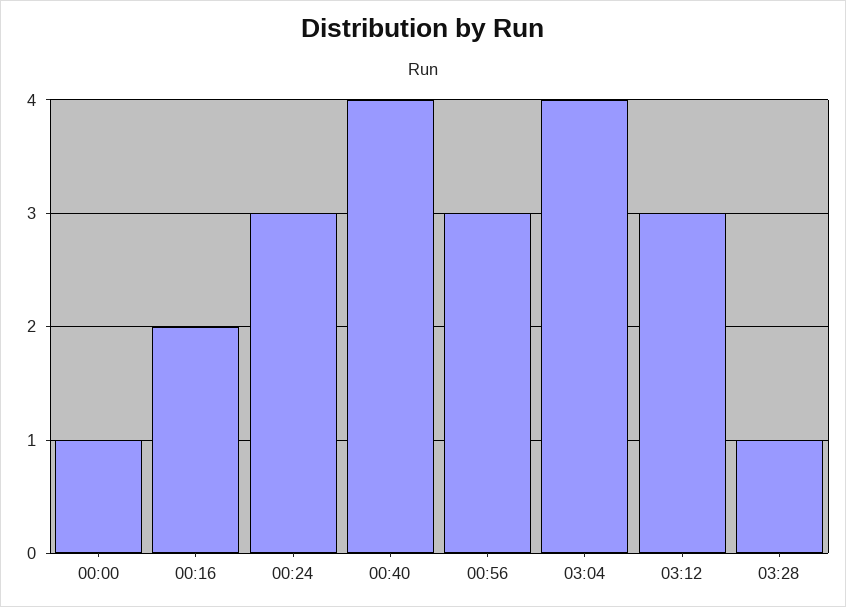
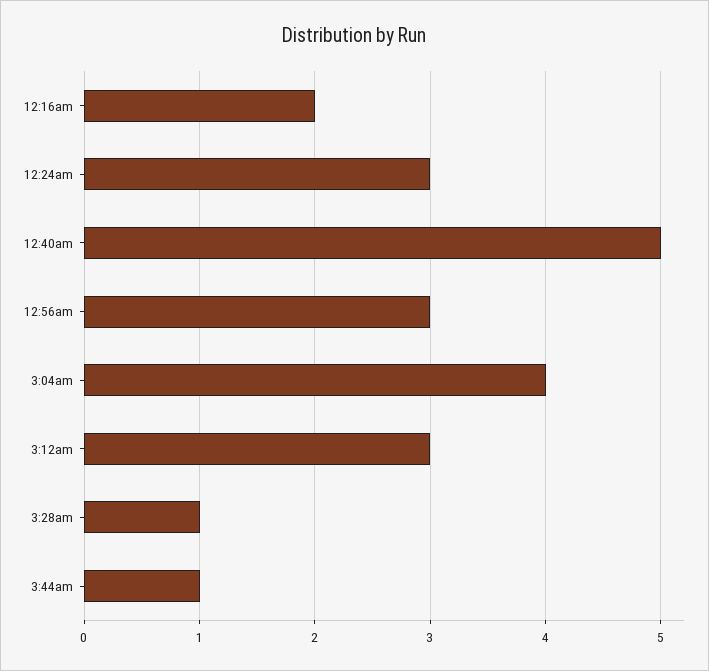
00:00: 1 -> none
00:40: 4 -> 5
3:44am: none -> 1

